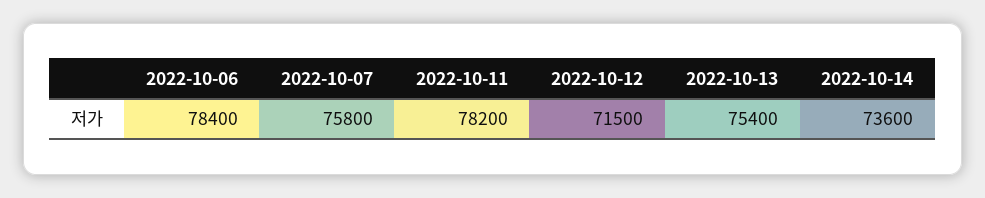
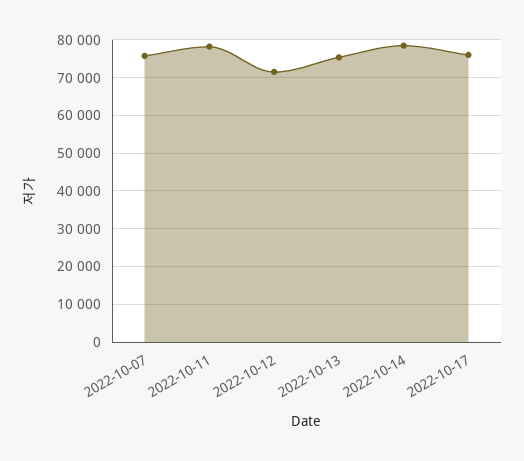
2022-10-06: 78400 -> none
2022-10-14: 73600 -> 78000
2022-10-17: none -> 76000

